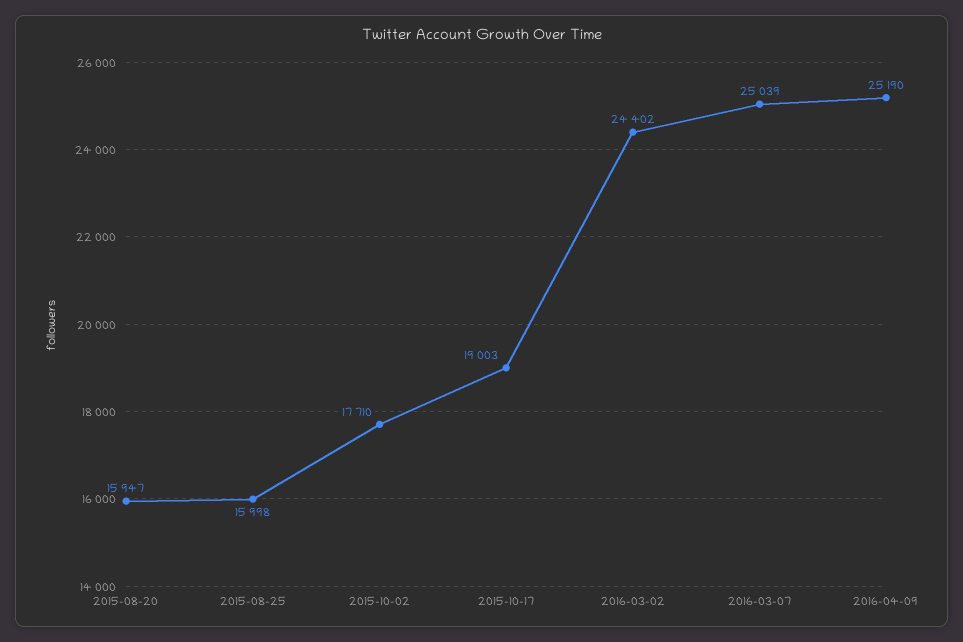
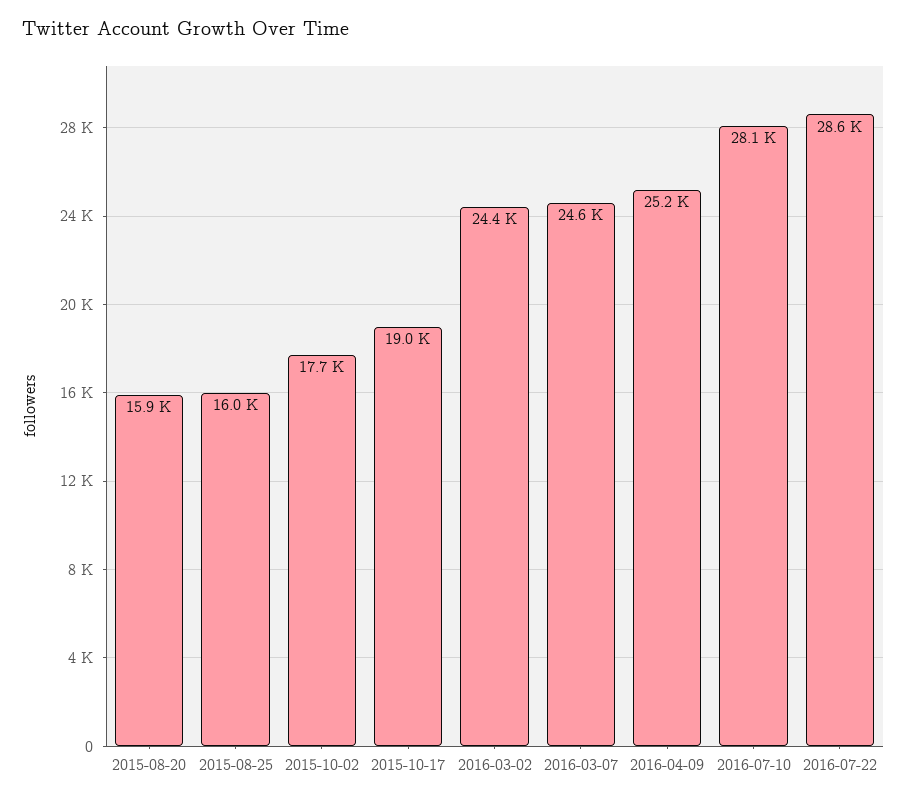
2016-03-07: 25039 -> 24600
2016-07-10: none -> 28100
2016-07-22: none -> 28600

